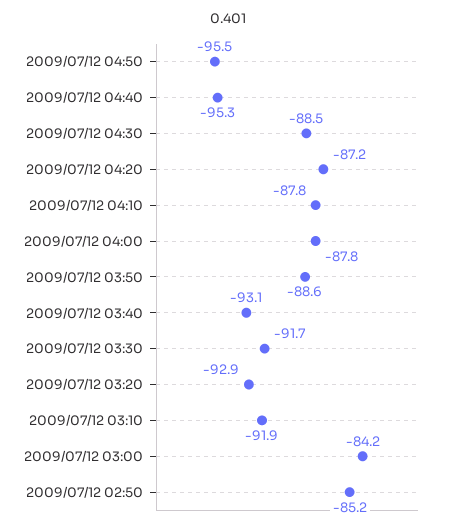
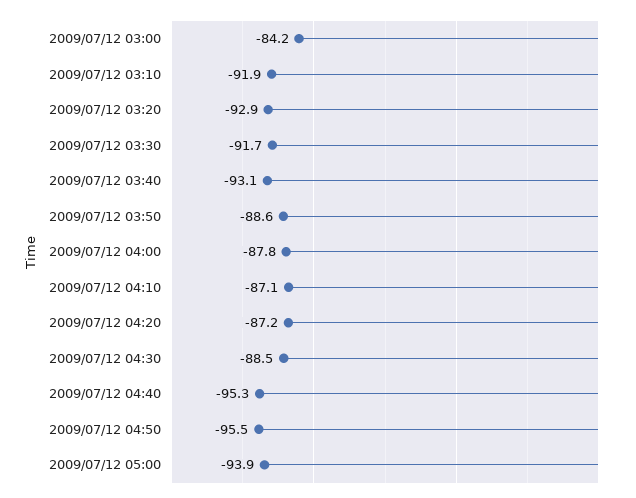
2009/07/12 04:10: -87.8 -> -87.1
2009/07/12 02:50: -85.2 -> none
2009/07/12 05:00: none -> -93.9

